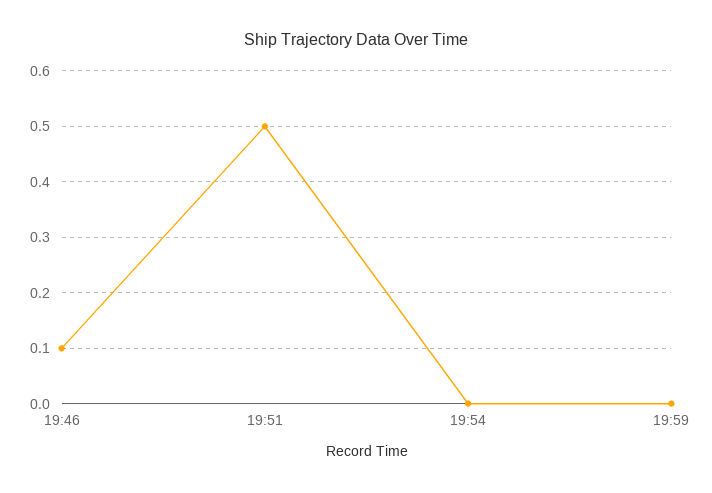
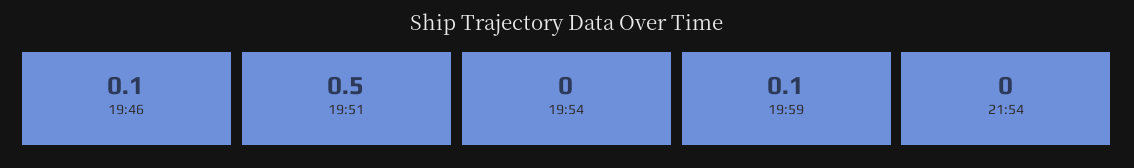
19:59: 0 -> 0.1
21:54: none -> 0

